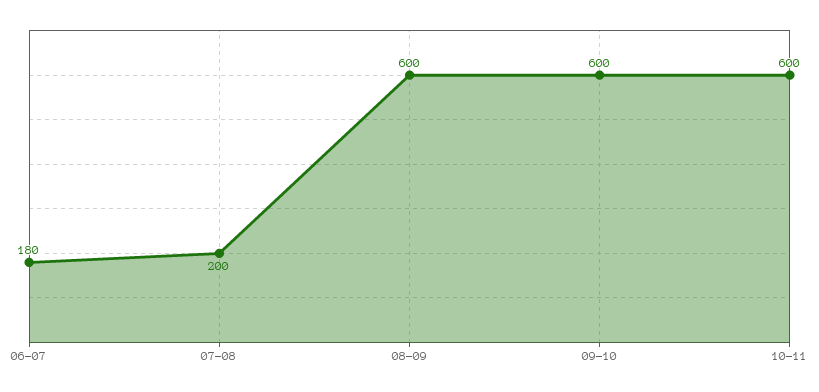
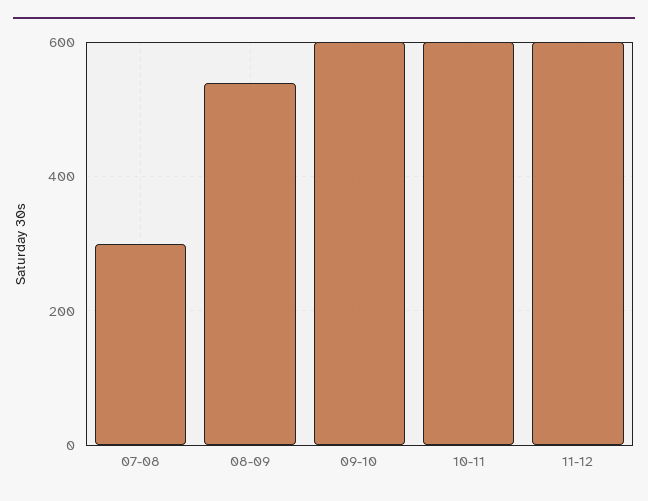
06-07: 180 -> none
07-08: 200 -> 300
08-09: 600 -> 540
11-12: none -> 600

